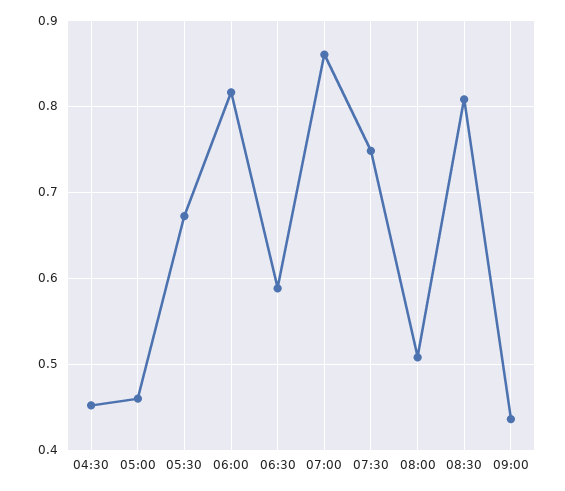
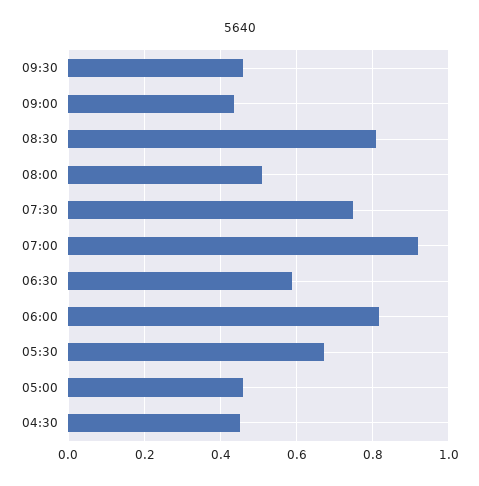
07:00: 0.86 -> 0.92
09:30: none -> 0.46

